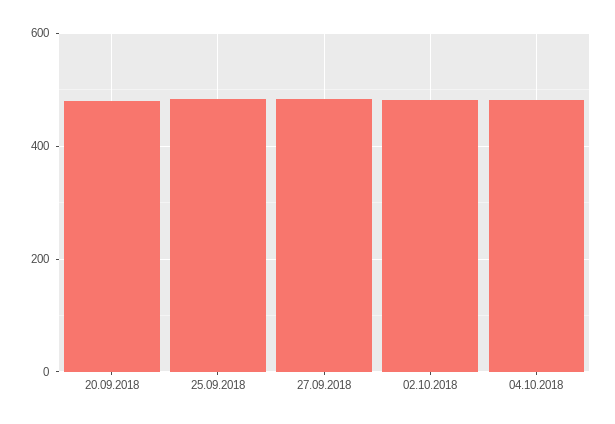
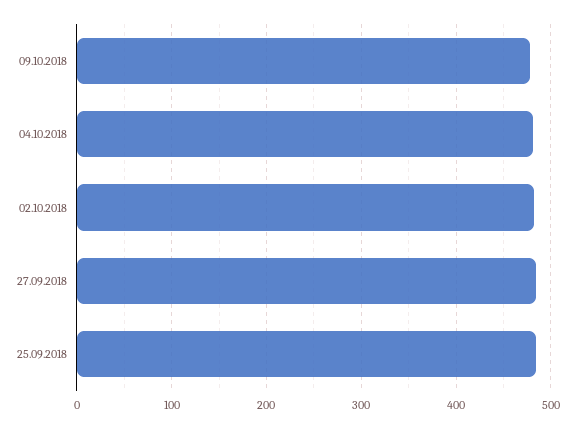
20.09.2018: 480 -> none
09.10.2018: none -> 480

